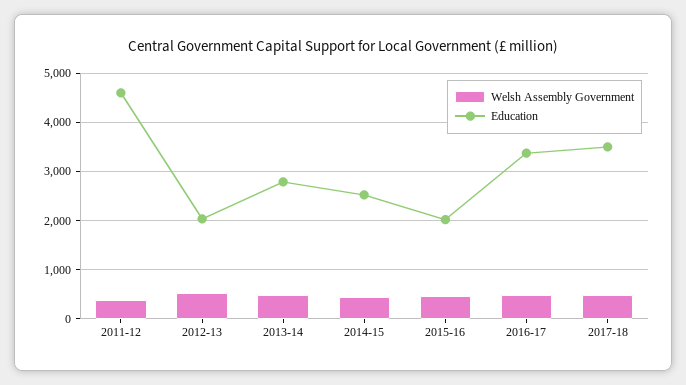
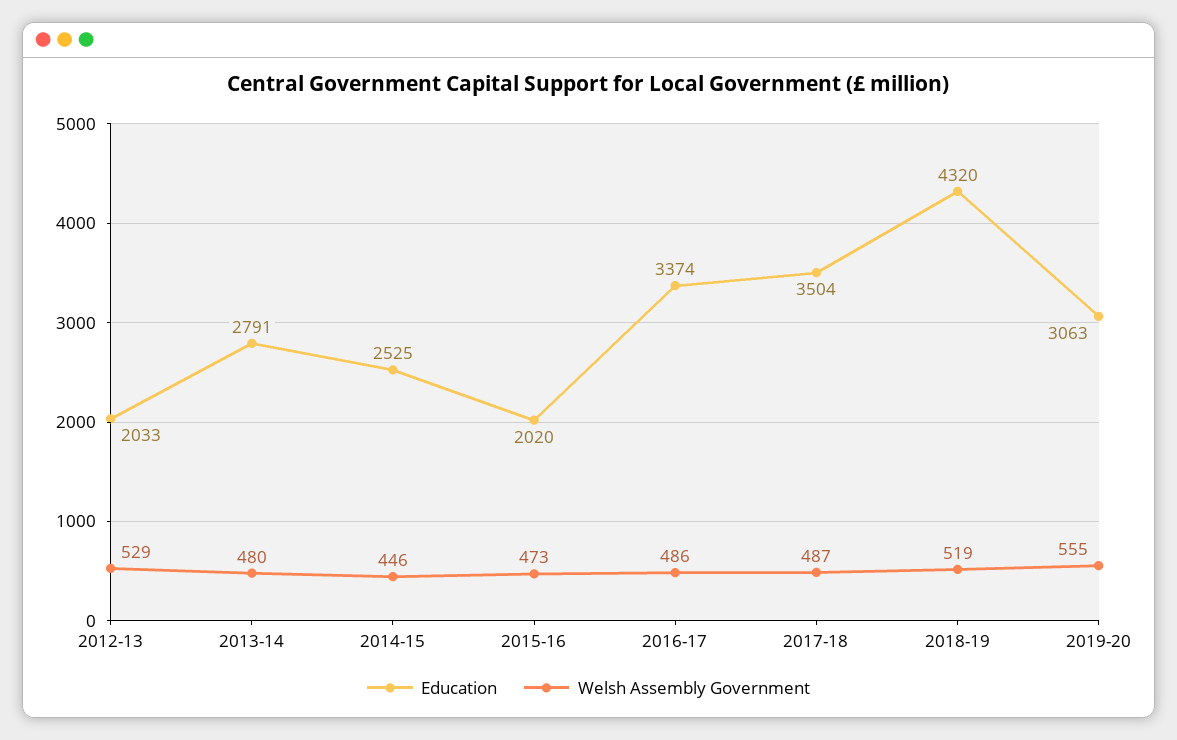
Welsh Assembly Government, 2011-12: 400 -> none
Education, 2011-12: 4600 -> none
Education, 2018-19: none -> 4320
Welsh Assembly Government, 2018-19: none -> 519
Education, 2019-20: none -> 3063
Welsh Assembly Government, 2019-20: none -> 555

